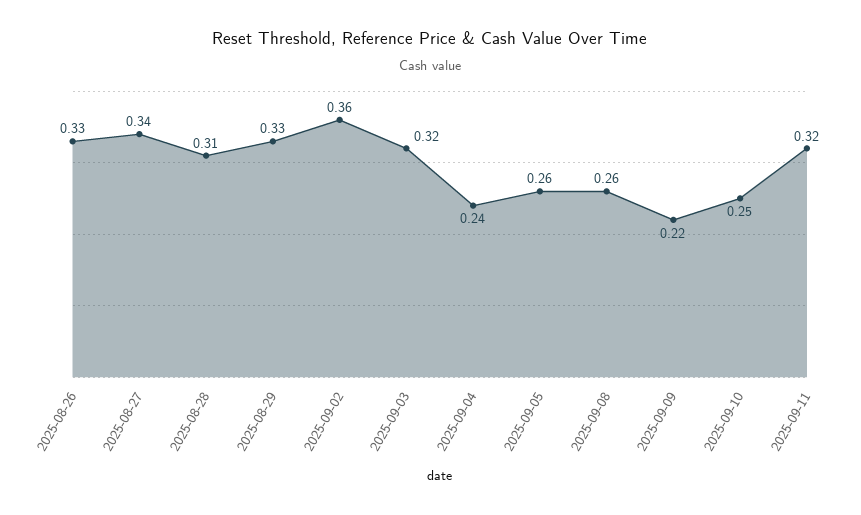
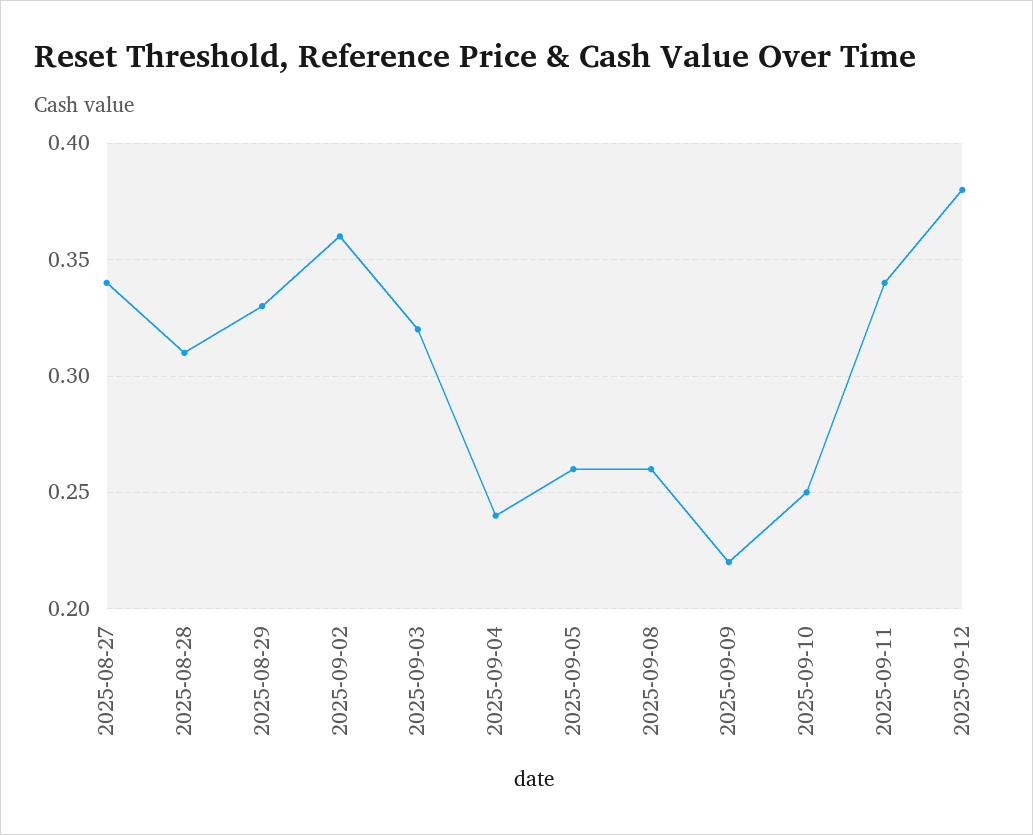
2025-08-26: 0.33 -> none
2025-09-11: 0.32 -> 0.34
2025-09-12: none -> 0.38

